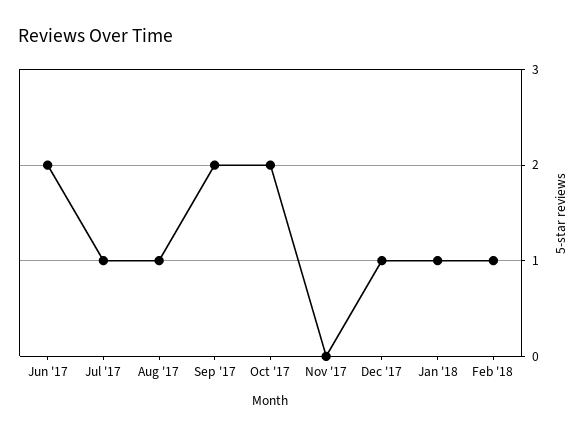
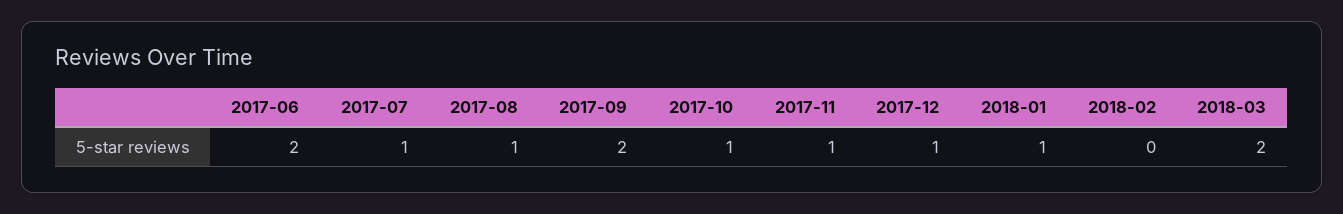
Oct '17: 2 -> 1
Nov '17: 0 -> 1
Feb '18: 1 -> 0
2018-03: none -> 2

